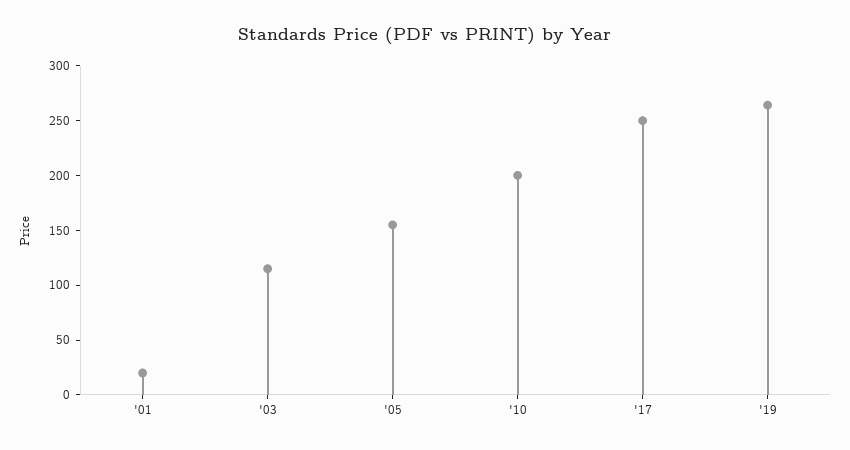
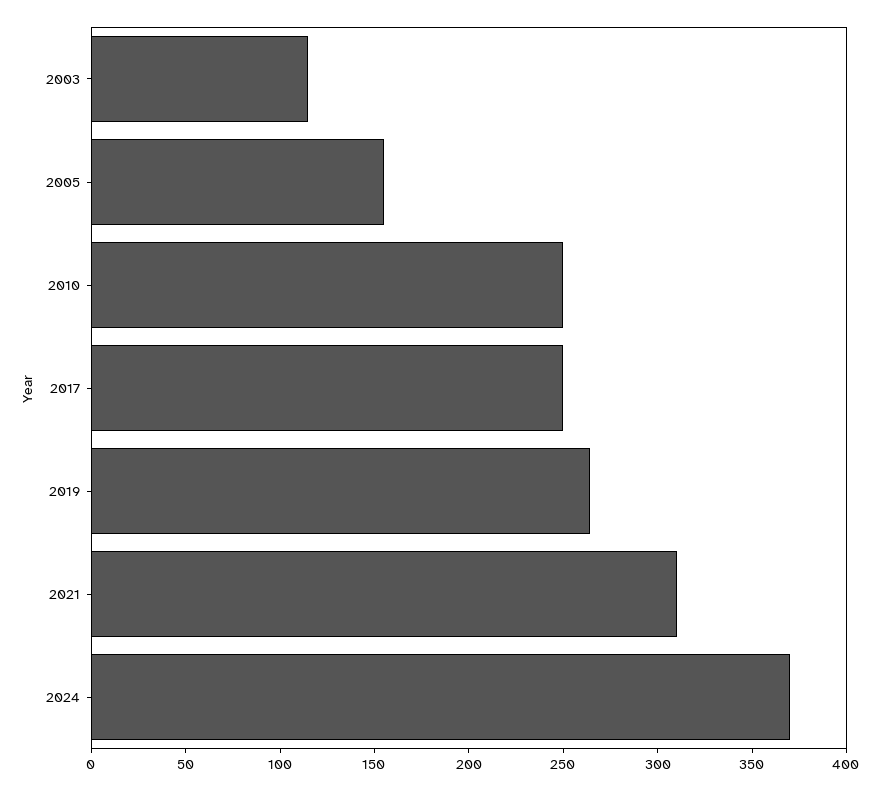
'01: 20 -> none
'10: 200 -> 250
2021: none -> 310
2024: none -> 370

